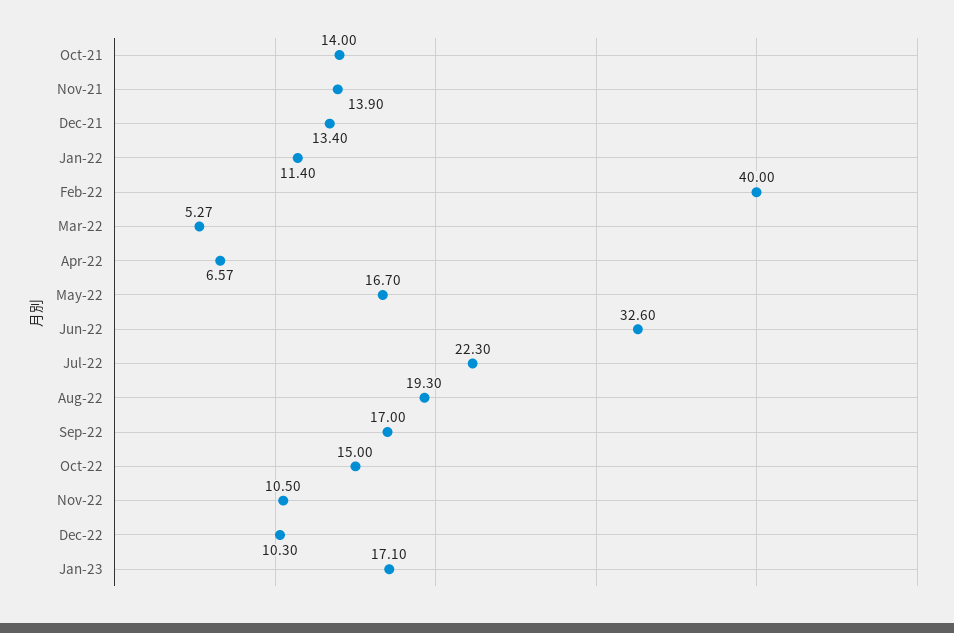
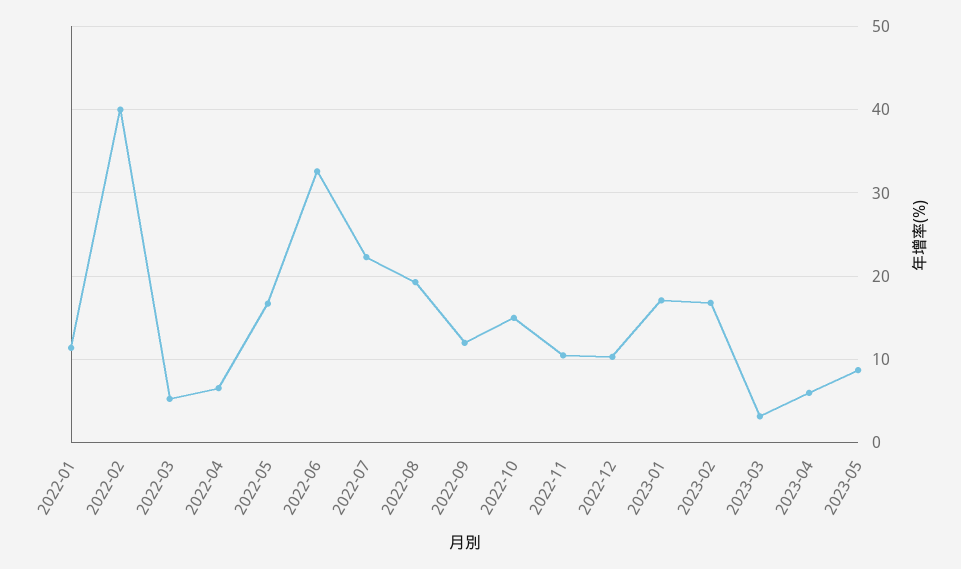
Oct-21: 14 -> none
Nov-21: 13.9 -> none
Dec-21: 13.4 -> none
Sep-22: 17 -> 12
2023-02: none -> 17
2023-03: none -> 3
2023-04: none -> 6
2023-05: none -> 9

